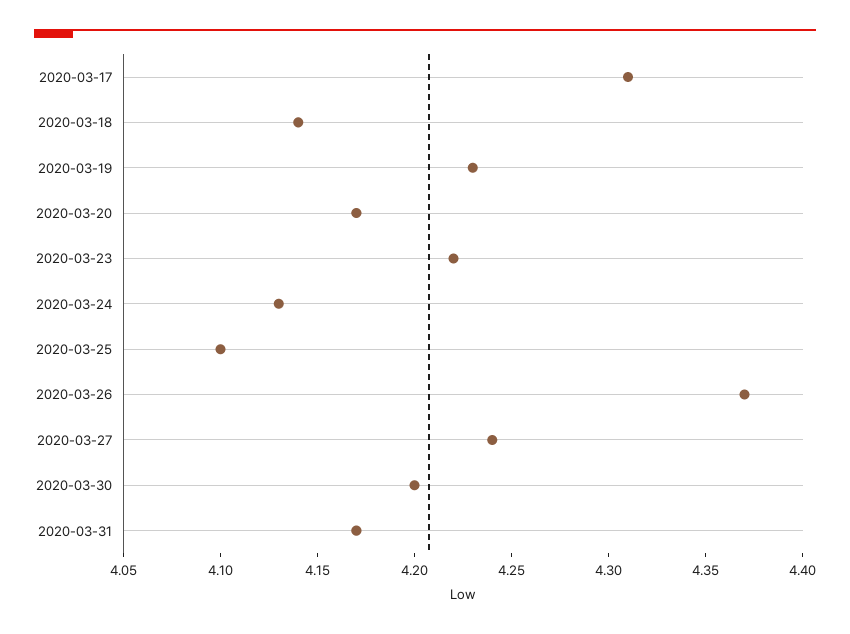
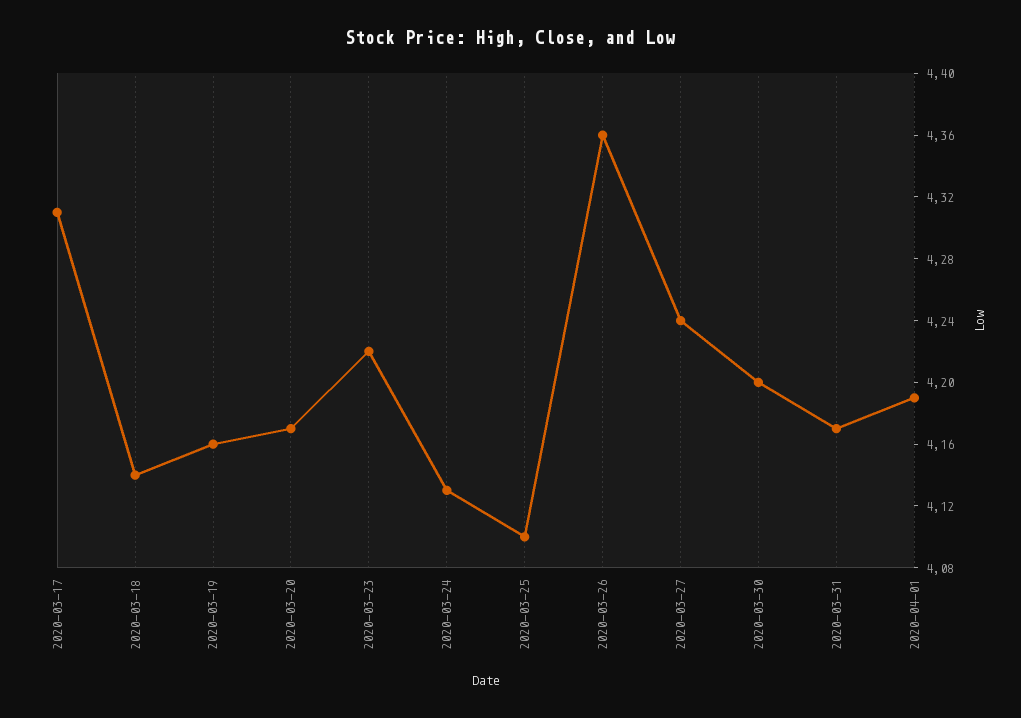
2020-03-19: 4.23 -> 4.16
2020-03-26: 4.37 -> 4.36
2020-04-01: none -> 4.19

